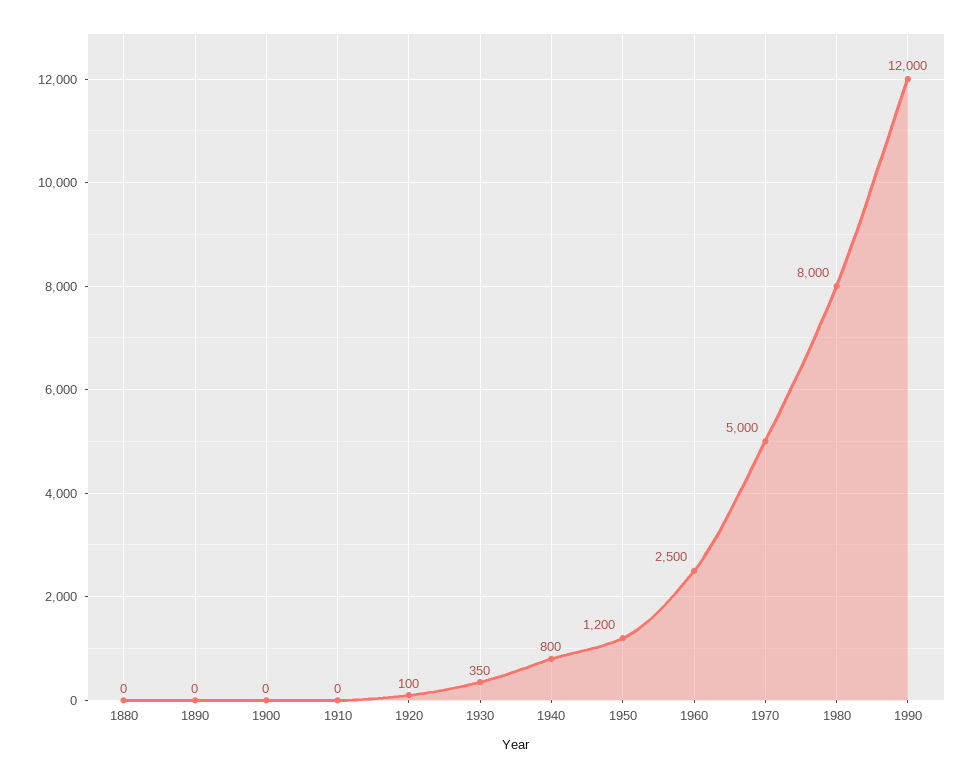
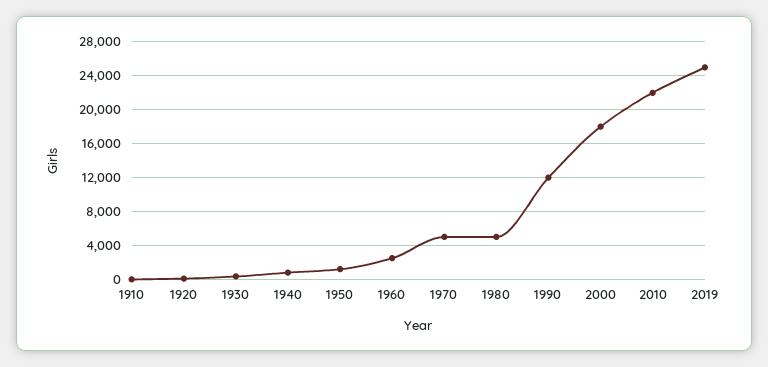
1880: 0 -> none
1890: 0 -> none
1900: 0 -> none
1980: 8000 -> 5000
2000: none -> 18000
2010: none -> 22000
2019: none -> 25000

